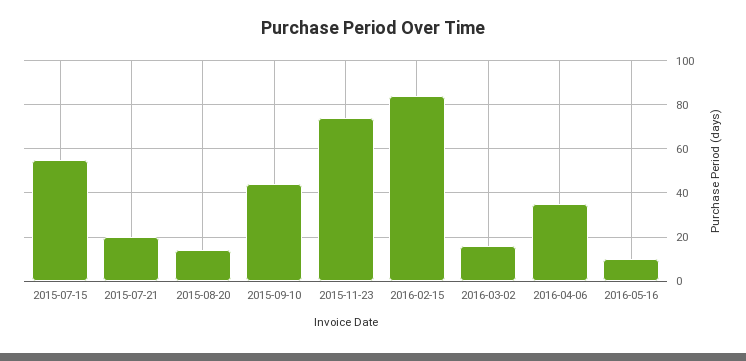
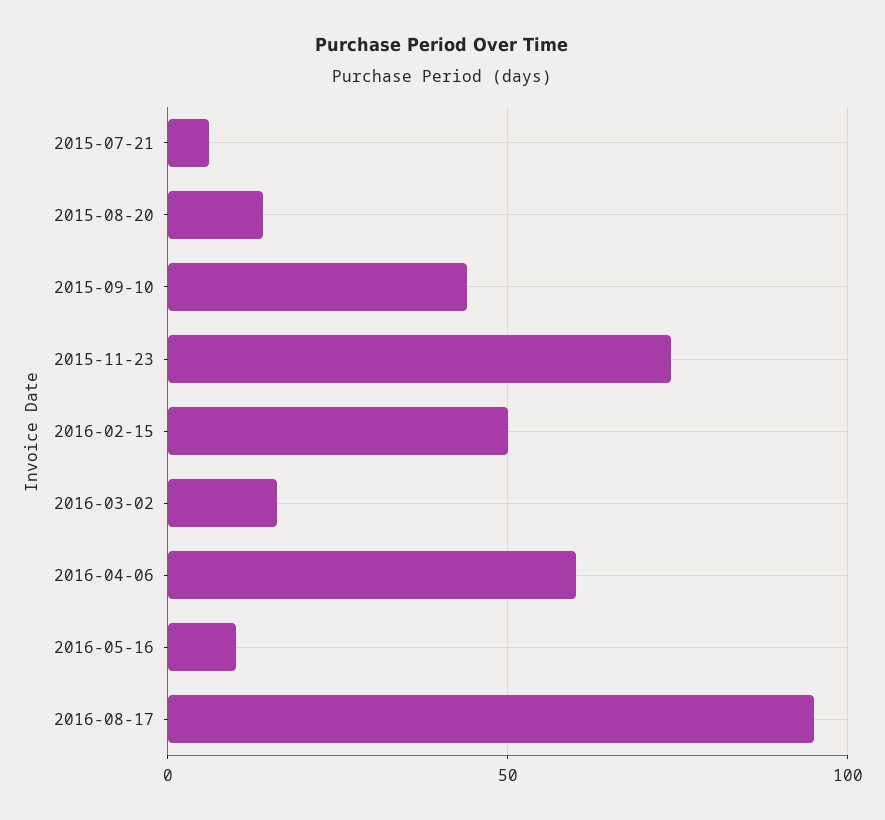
2015-07-15: 55 -> none
2015-07-21: 20 -> 5
2016-02-15: 85 -> 50
2016-04-06: 35 -> 60
2016-08-17: none -> 95

